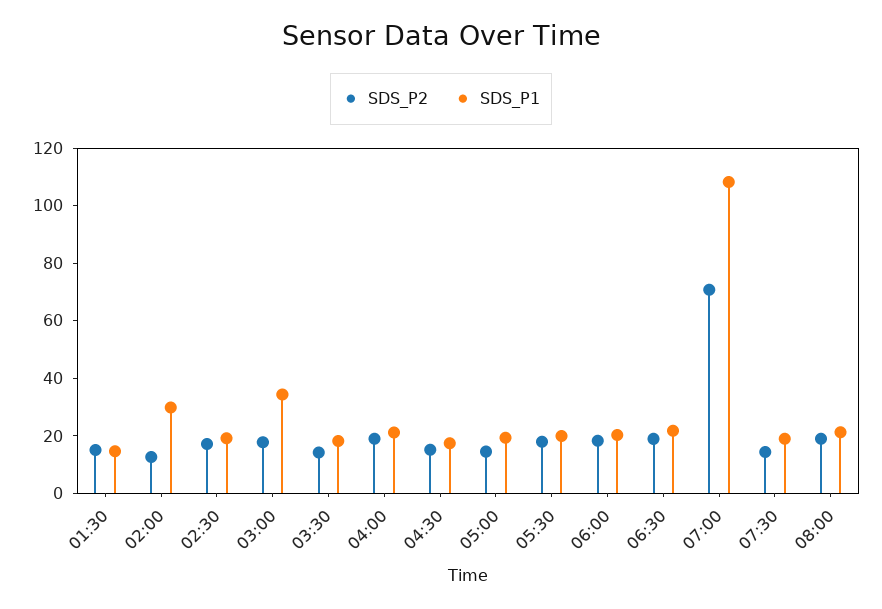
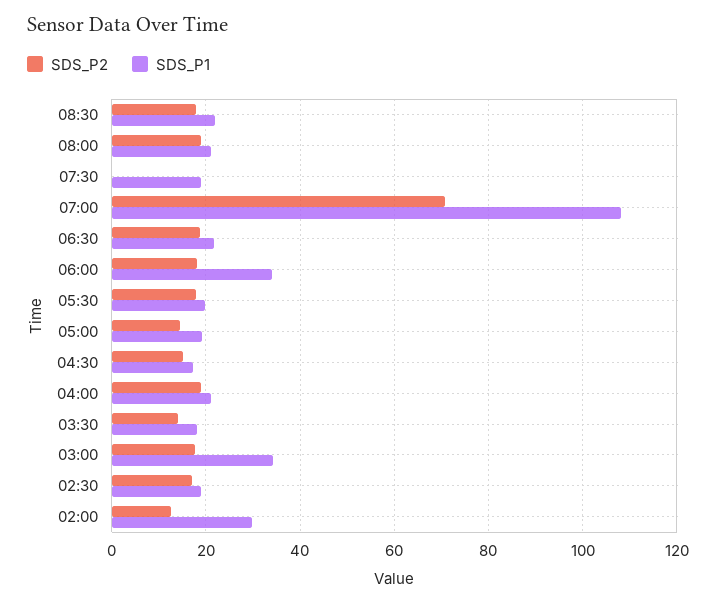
SDS_P2, 01:30: 15 -> none
SDS_P1, 01:30: 15 -> none
SDS_P1, 06:00: 20 -> 34
SDS_P2, 07:30: 15 -> 0
SDS_P2, 08:30: none -> 18
SDS_P1, 08:30: none -> 22

